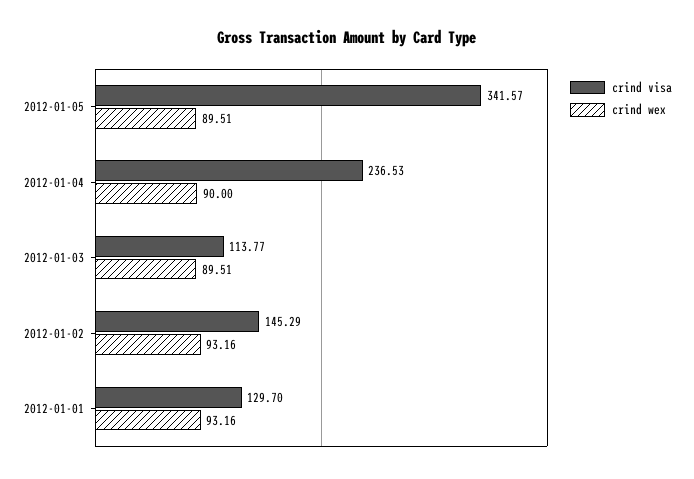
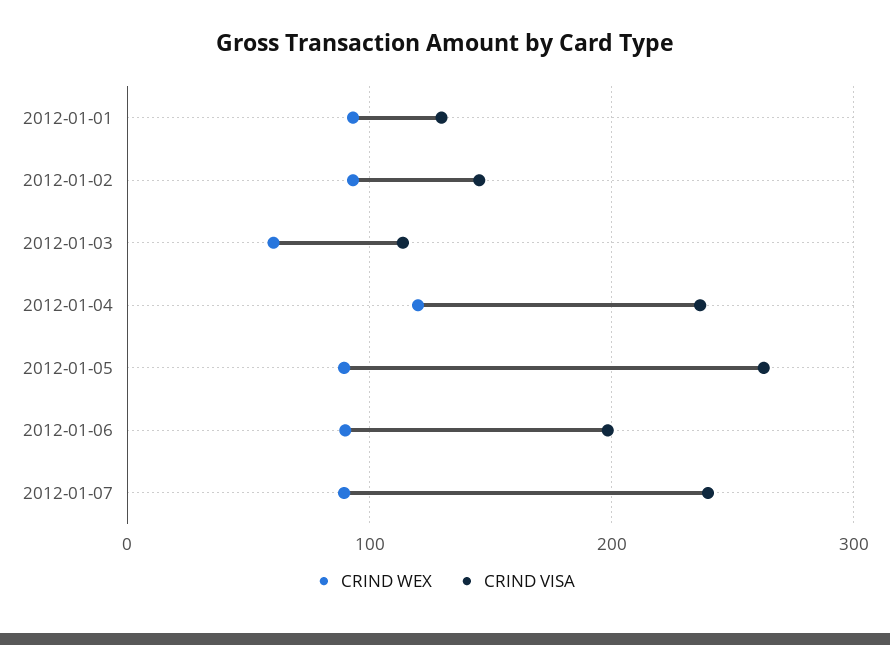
crind visa, 2012-01-05: 341.57 -> 260
crind wex, 2012-01-04: 90 -> 120
crind wex, 2012-01-03: 89.51 -> 60
crind wex, 2012-01-06: none -> 90
crind visa, 2012-01-06: none -> 200
crind wex, 2012-01-07: none -> 90
crind visa, 2012-01-07: none -> 240

